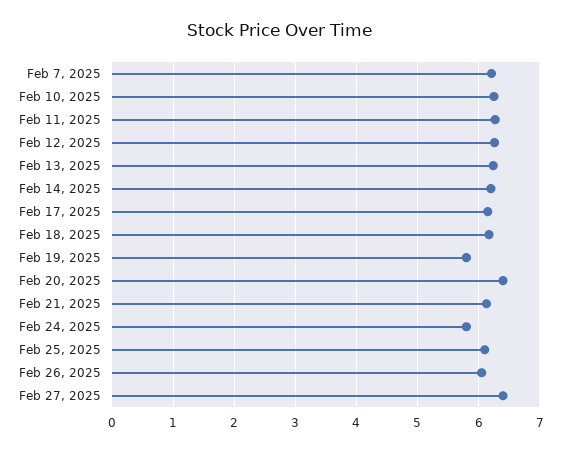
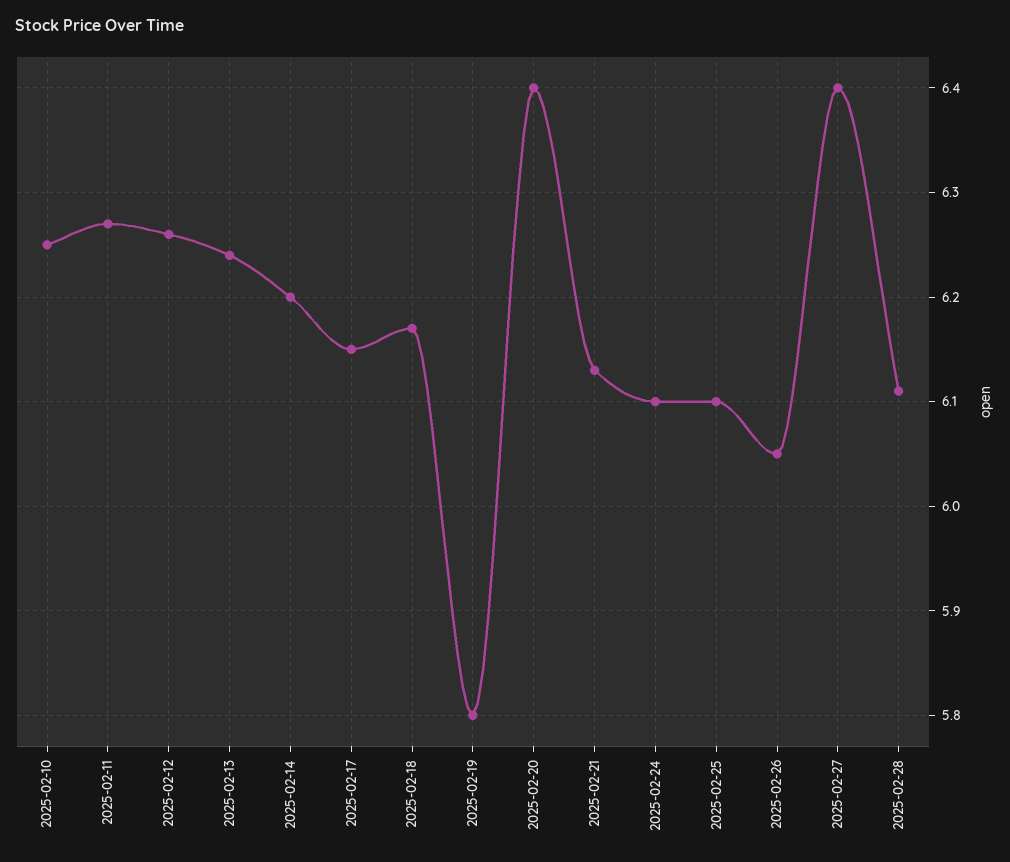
Feb 7, 2025: 6.2 -> none
Feb 24, 2025: 5.8 -> 6.1
2025-02-28: none -> 6.11

